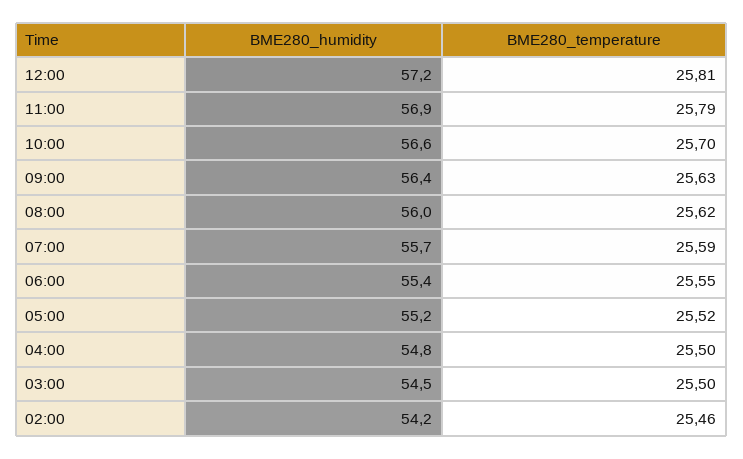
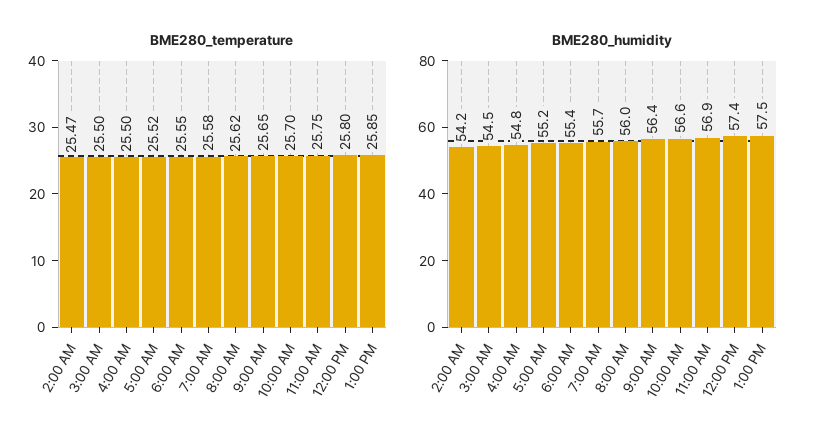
BME280_humidity, 12:00: 57.2 -> 57.4
BME280_temperature, 12:00: 25.81 -> 25.8
BME280_temperature, 11:00: 25.79 -> 25.75
BME280_temperature, 09:00: 25.63 -> 25.65
BME280_temperature, 07:00: 25.59 -> 25.58
BME280_temperature, 02:00: 25.46 -> 25.47
BME280_temperature, 1:00 PM: none -> 25.85
BME280_humidity, 1:00 PM: none -> 57.5

